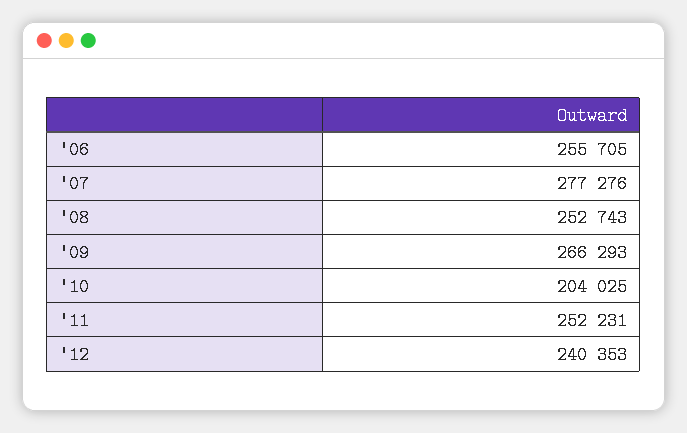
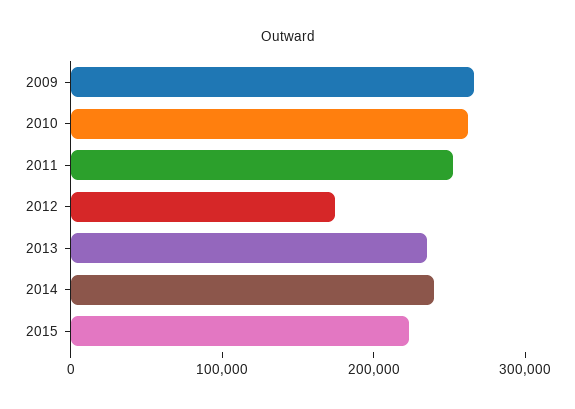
'06: 255705 -> none
'07: 277276 -> none
'08: 252743 -> none
'10: 204025 -> 260000
'12: 240353 -> 180000
2013: none -> 240000
2014: none -> 240000
2015: none -> 220000

